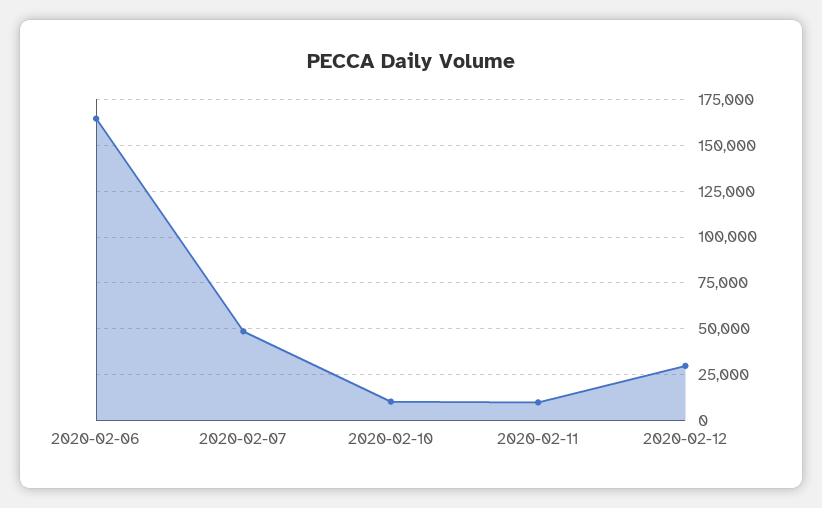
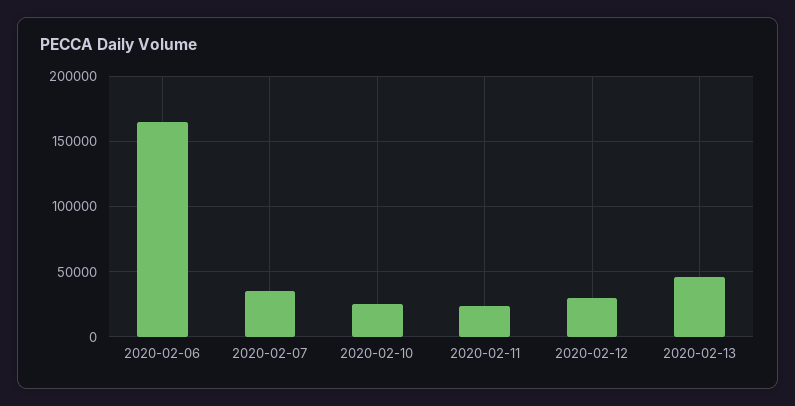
2020-02-07: 50000 -> 35000
2020-02-10: 10000 -> 25000
2020-02-11: 10000 -> 25000
2020-02-13: none -> 45000

